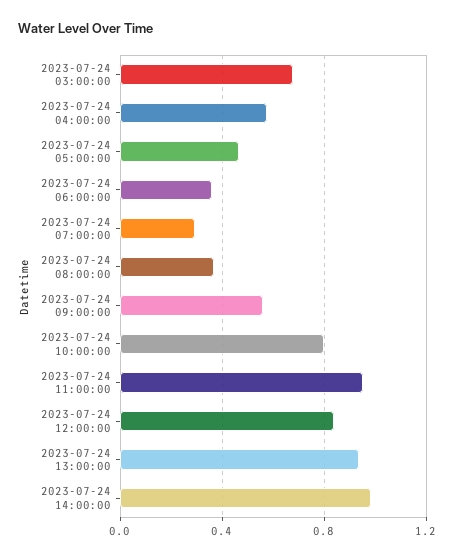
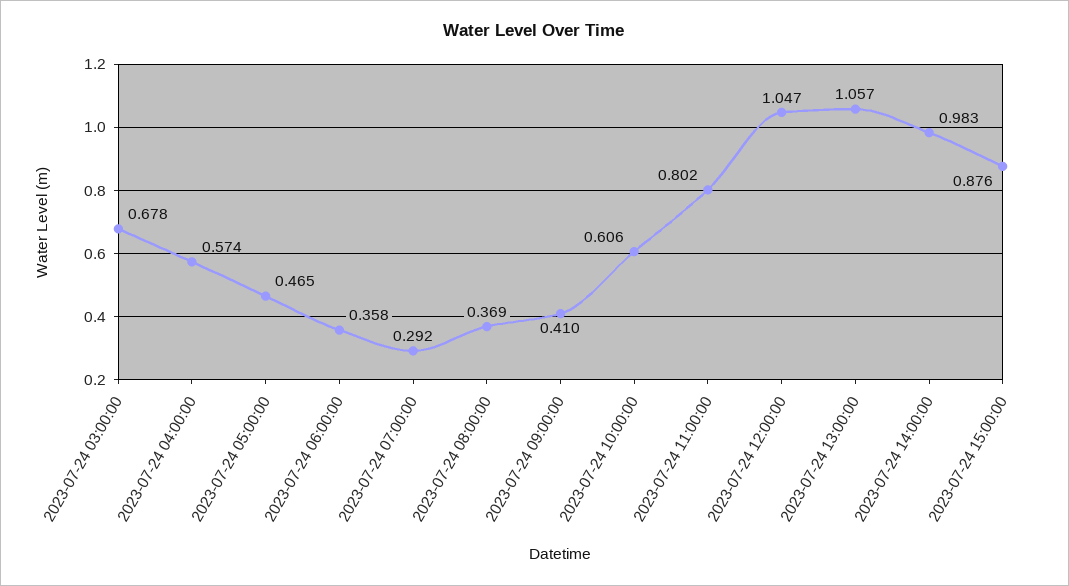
2023-07-24 09:00:00: 0.55 -> 0.41
2023-07-24 10:00:00: 0.8 -> 0.606
2023-07-24 11:00:00: 0.95 -> 0.802
2023-07-24 12:00:00: 0.85 -> 1.047
2023-07-24 13:00:00: 0.95 -> 1.057
2023-07-24 15:00:00: none -> 0.876

